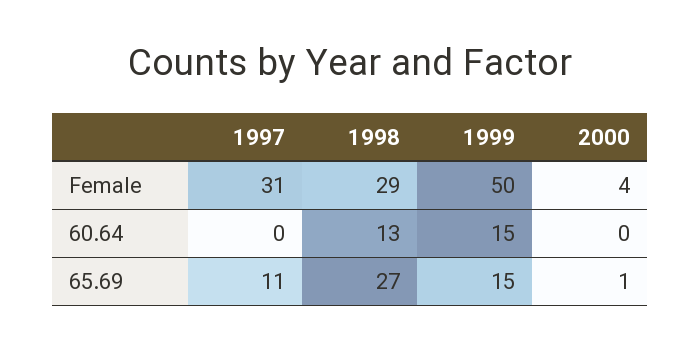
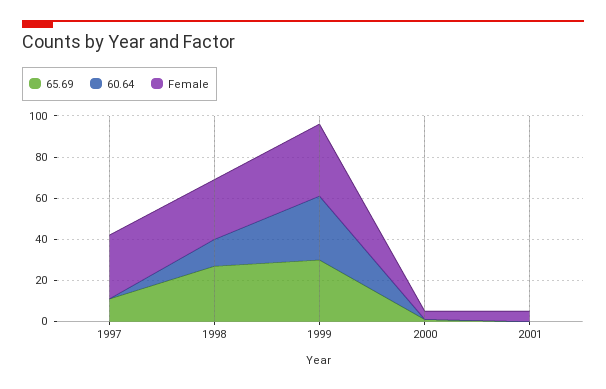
Female, 1999: 50 -> 35
60.64, 1999: 15 -> 30
65.69, 1999: 15 -> 30
65.69, 2001: none -> 0
60.64, 2001: none -> 0
Female, 2001: none -> 5

